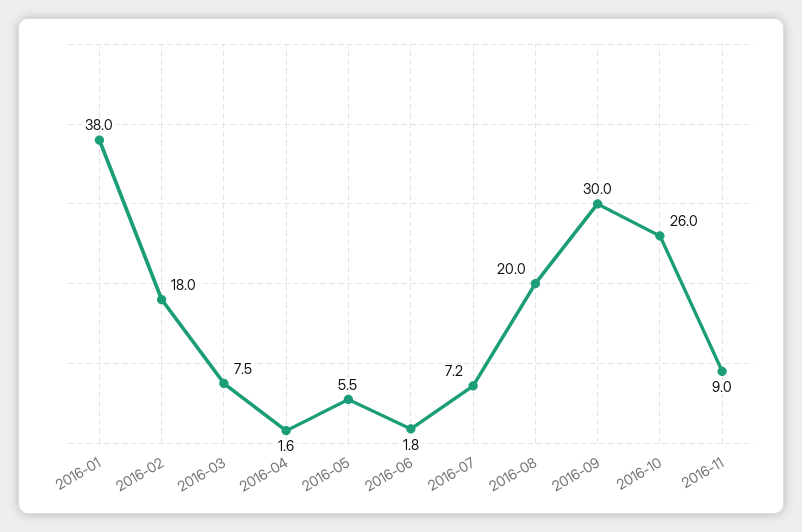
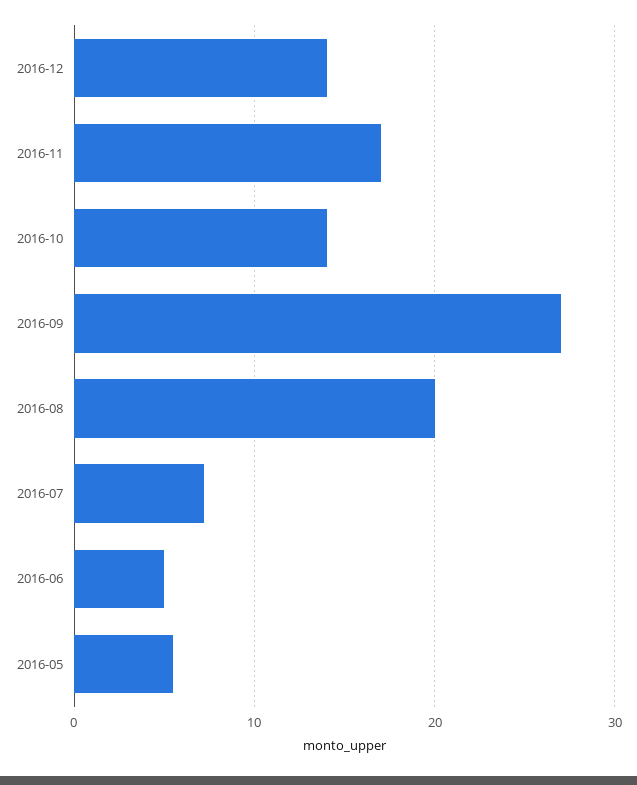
2016-01: 38 -> none
2016-02: 18 -> none
2016-03: 7.5 -> none
2016-04: 1.6 -> none
2016-06: 1.8 -> 5
2016-09: 30 -> 27
2016-10: 26 -> 14
2016-11: 9 -> 17
2016-12: none -> 14

